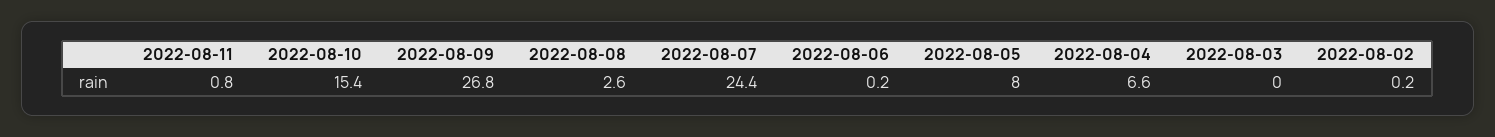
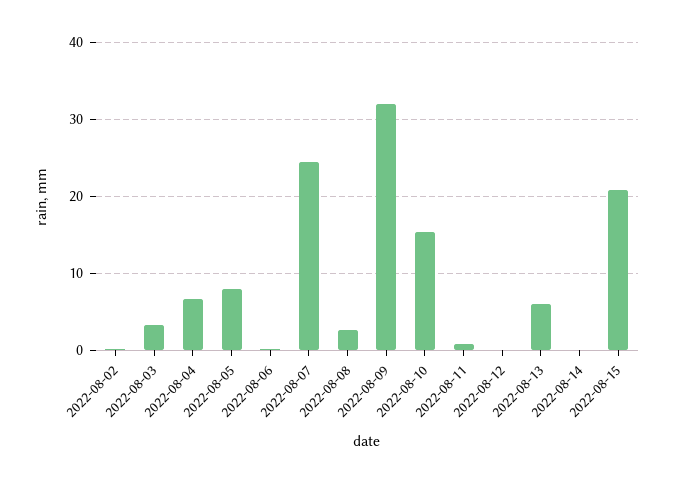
2022-08-09: 26.8 -> 32
2022-08-03: 0 -> 3
2022-08-12: none -> 0
2022-08-13: none -> 6
2022-08-14: none -> 0
2022-08-15: none -> 21

